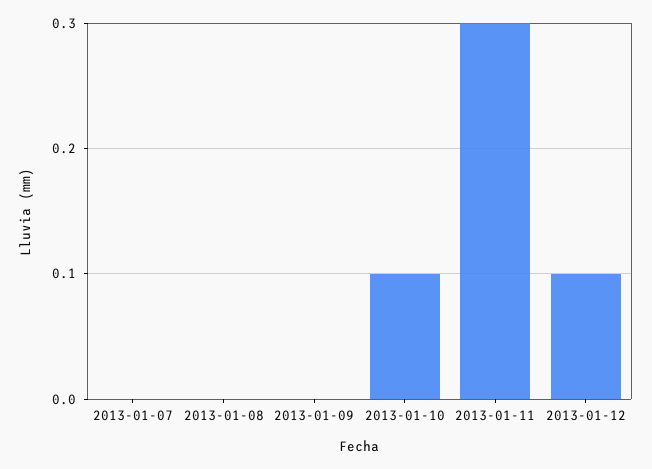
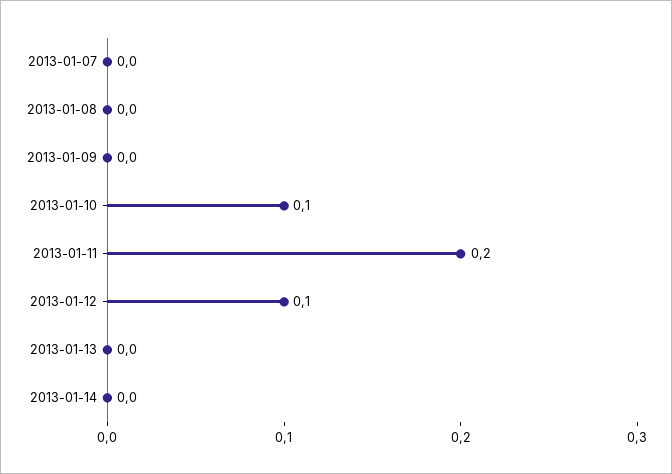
2013-01-11: 0.3 -> 0.2
2013-01-13: none -> 0
2013-01-14: none -> 0

